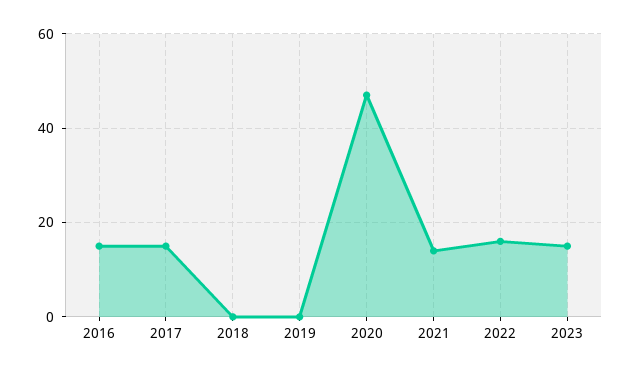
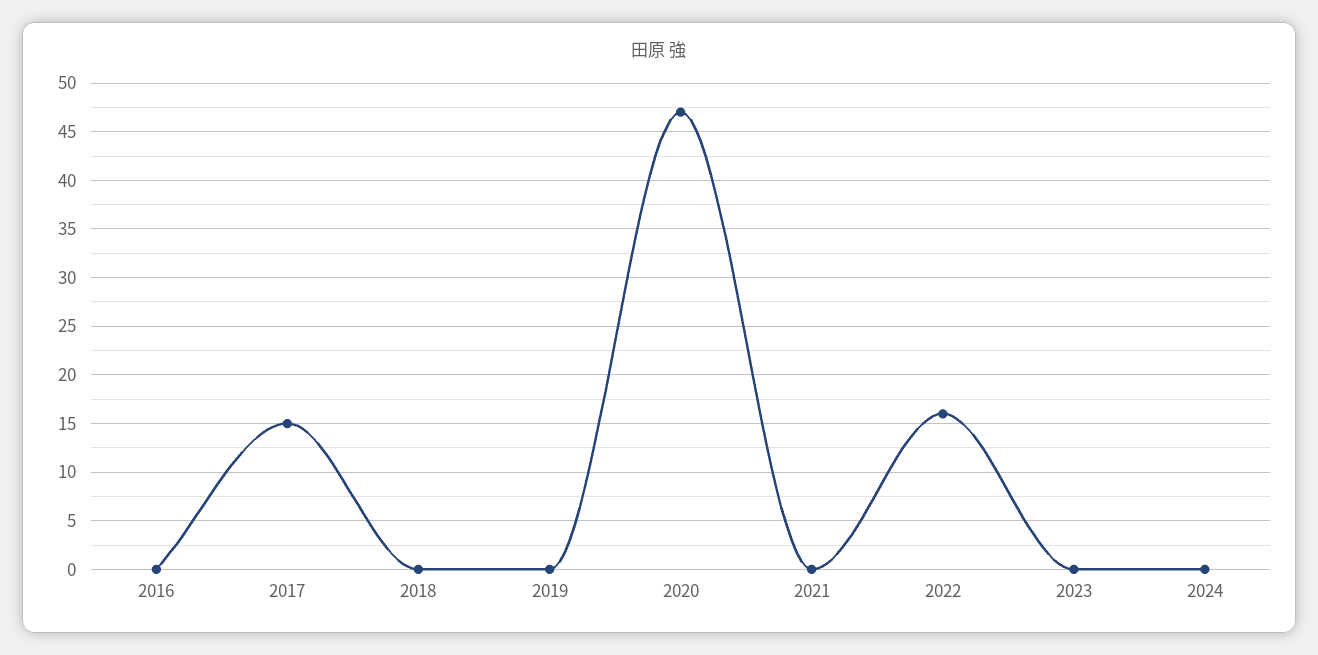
2016: 15 -> 0
2021: 15 -> 0
2023: 15 -> 0
2024: none -> 0

